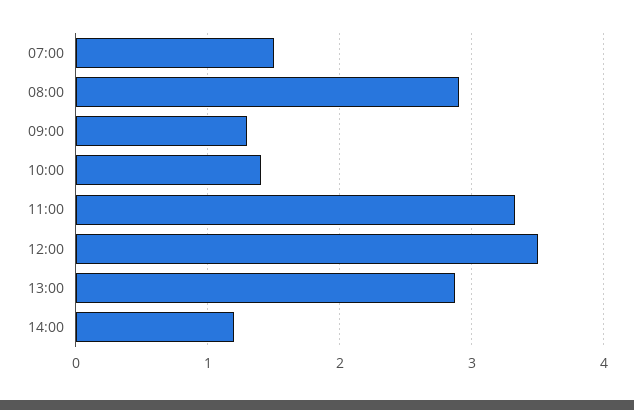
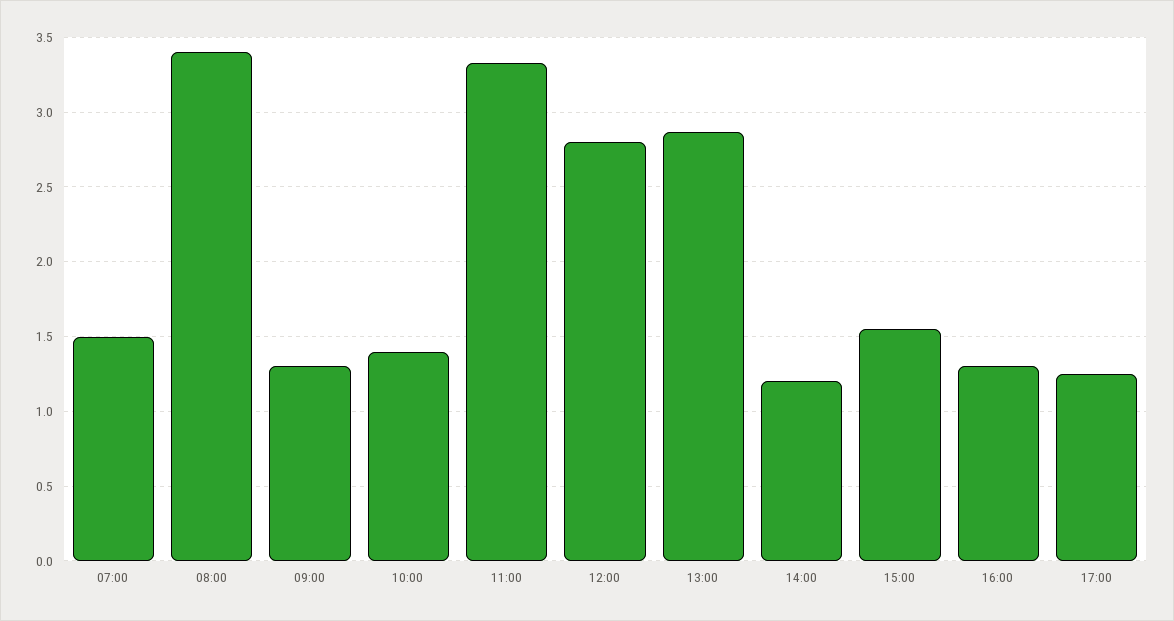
08:00: 2.9 -> 3.4
12:00: 3.5 -> 2.8
15:00: none -> 1.55
16:00: none -> 1.3
17:00: none -> 1.25

